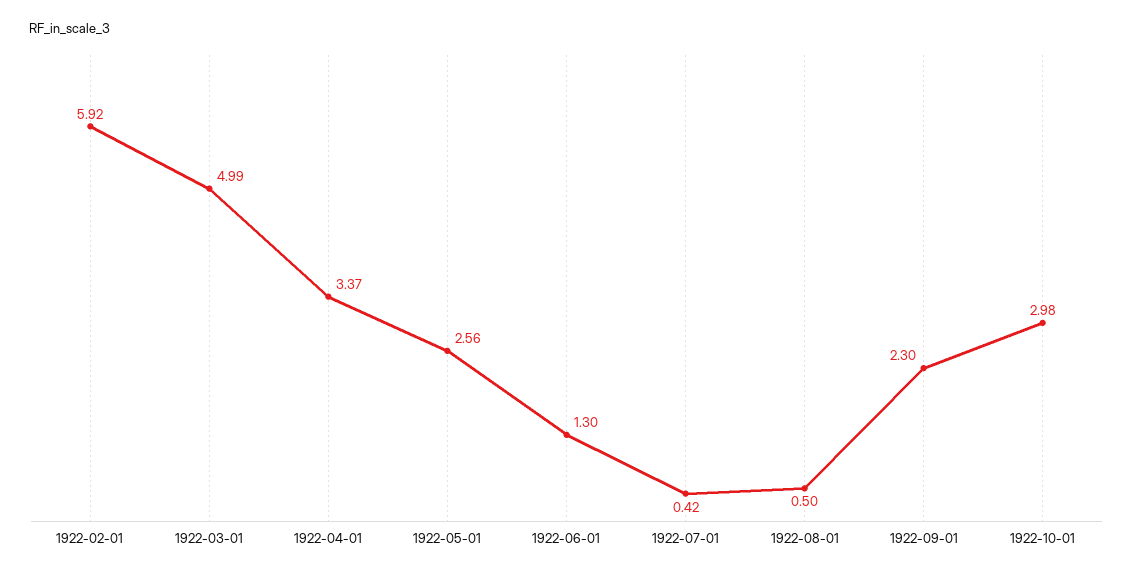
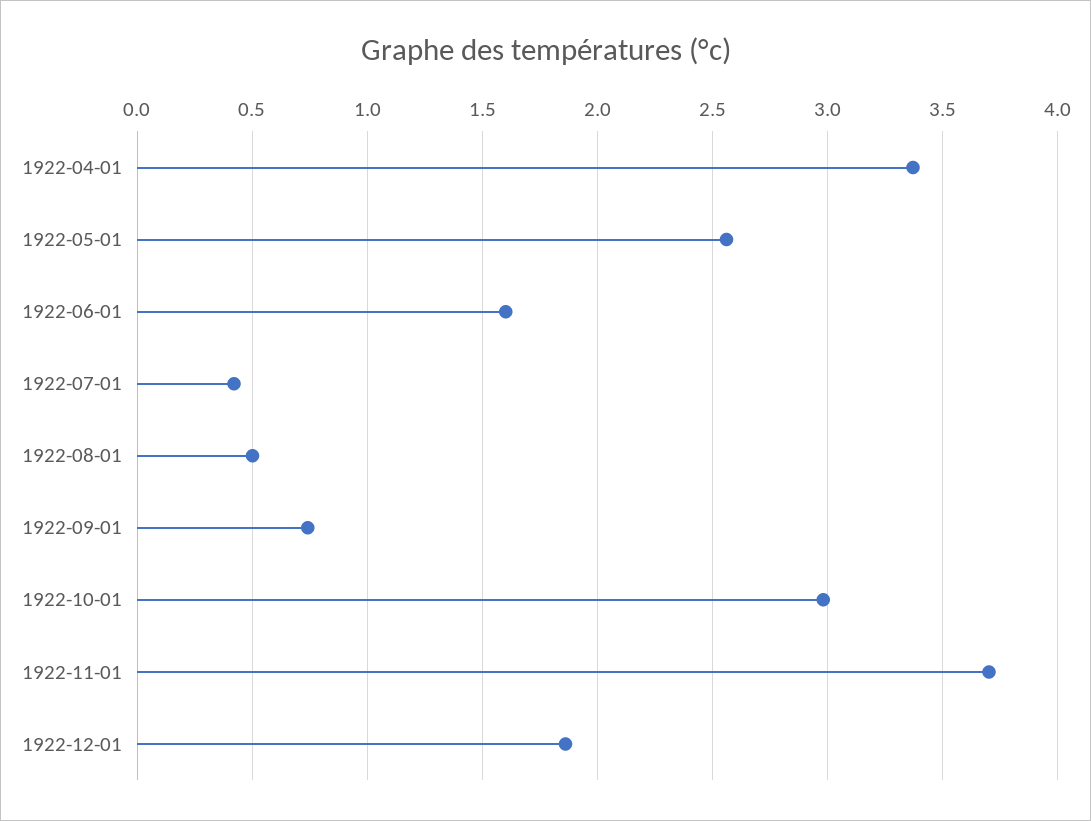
1922-02-01: 5.92 -> none
1922-03-01: 4.99 -> none
1922-06-01: 1.3 -> 1.6
1922-09-01: 2.3 -> 0.75
1922-11-01: none -> 3.7
1922-12-01: none -> 1.85

